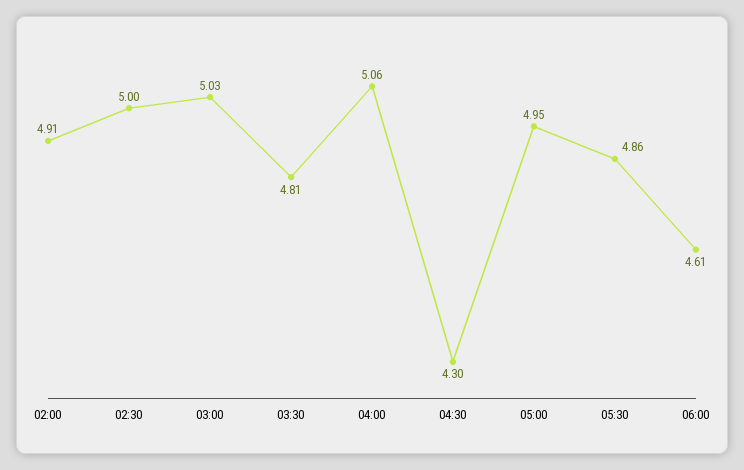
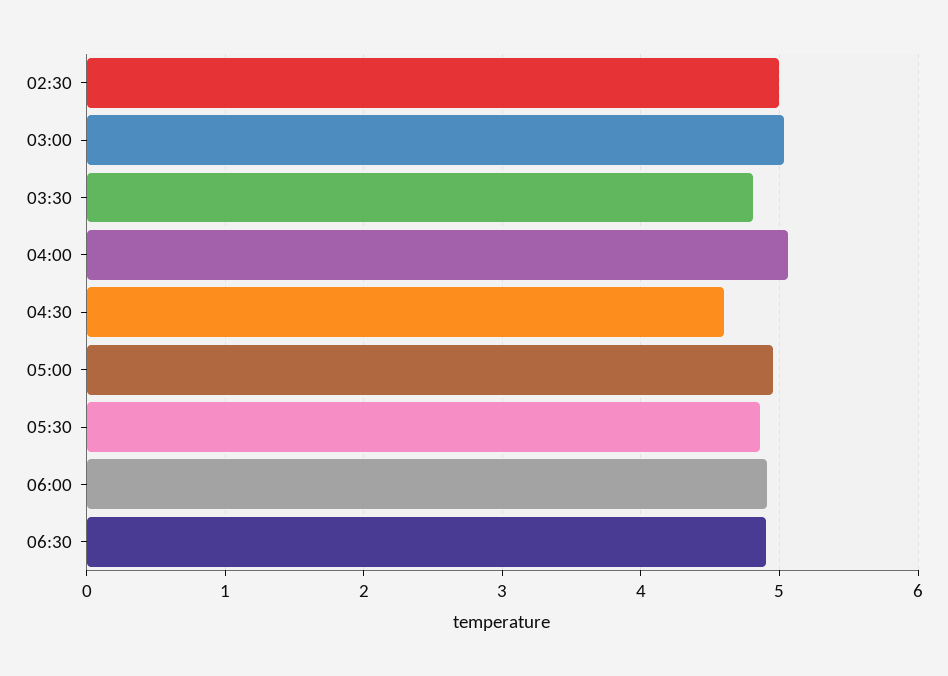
02:00: 4.91 -> none
04:30: 4.3 -> 4.6
06:00: 4.61 -> 4.9
06:30: none -> 4.9

